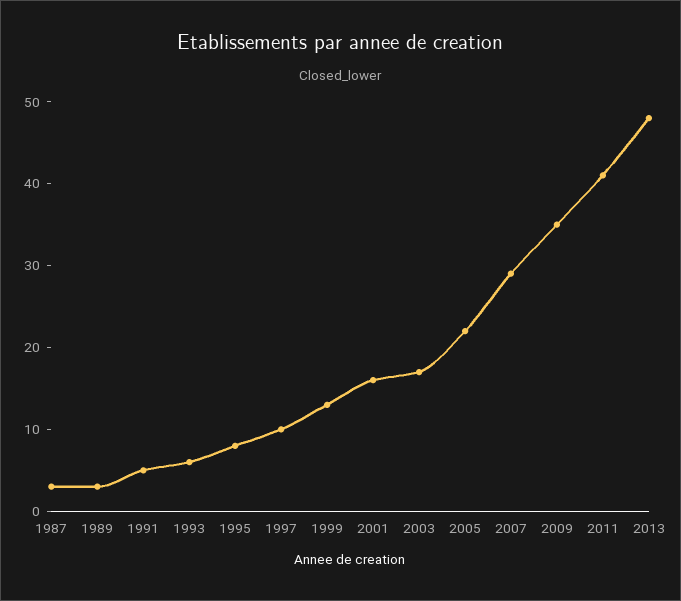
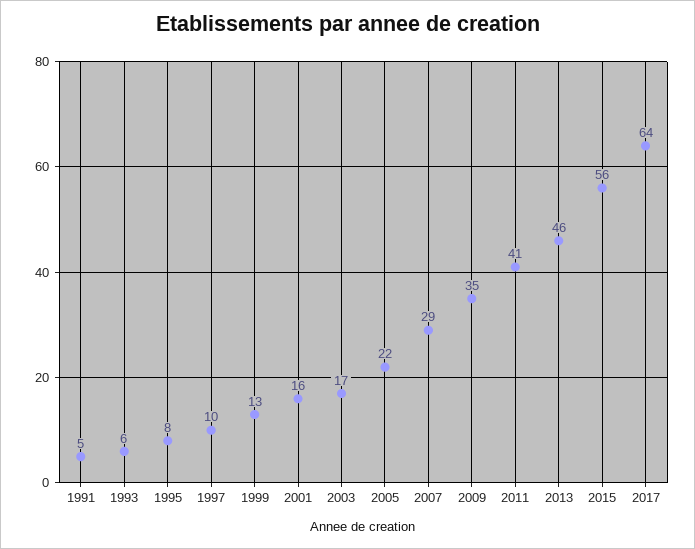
1987: 3 -> none
1989: 3 -> none
2013: 48 -> 46
2015: none -> 56
2017: none -> 64

